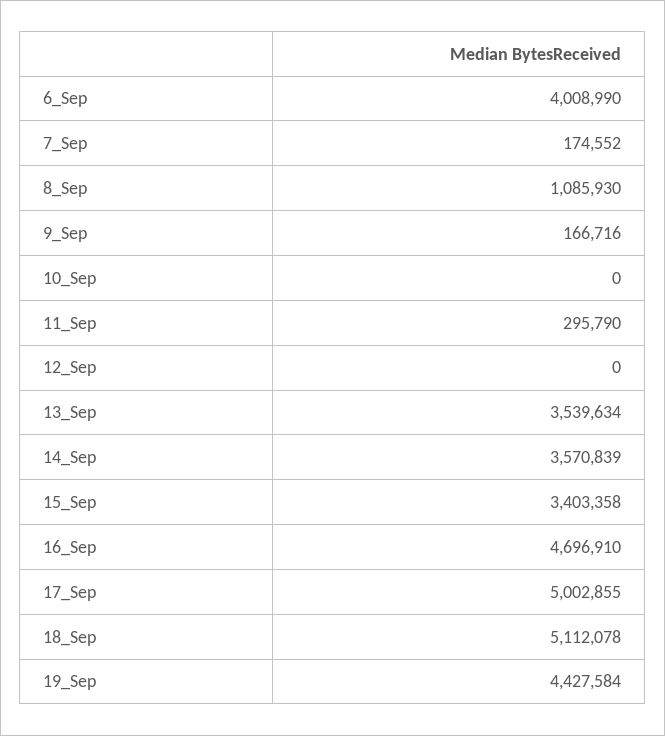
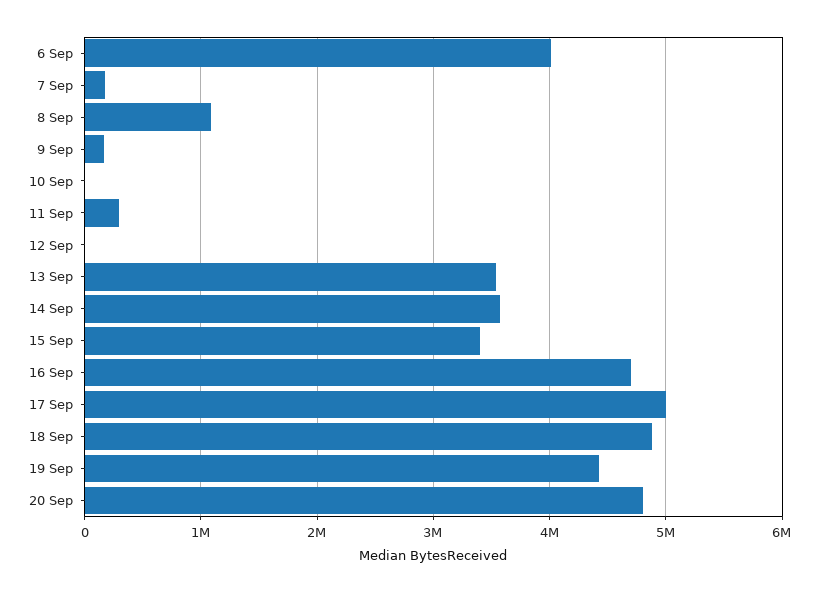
18_Sep: 5112078 -> 4900000
20 Sep: none -> 4800000

